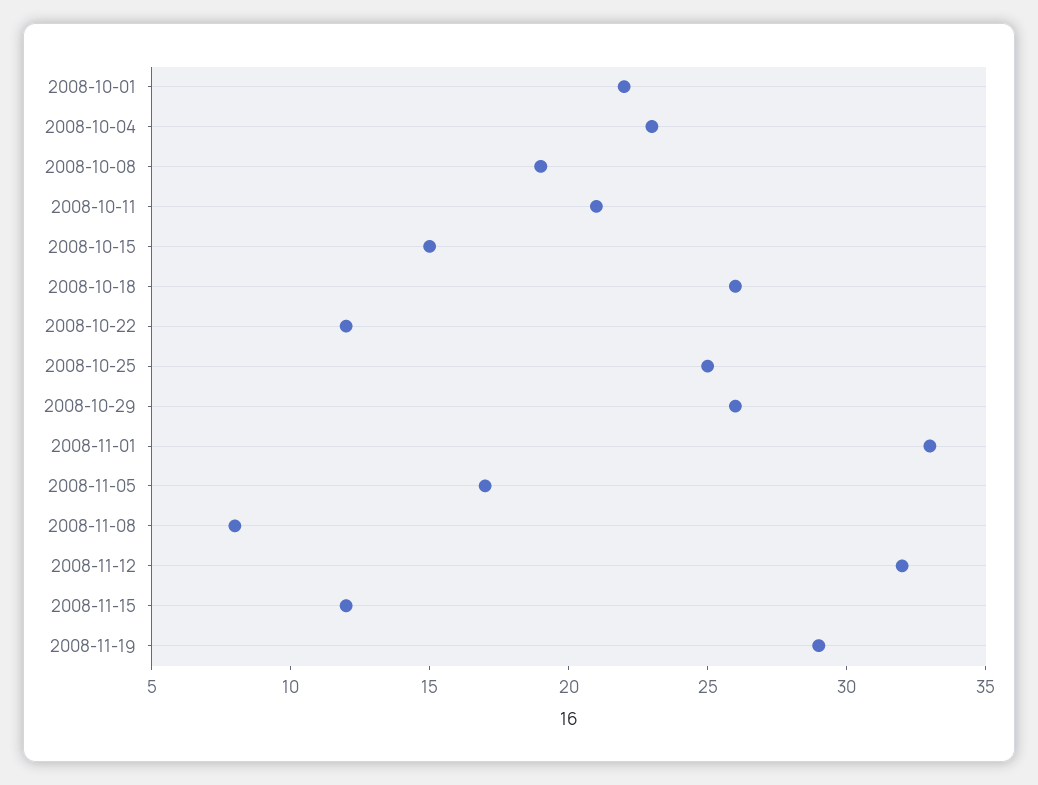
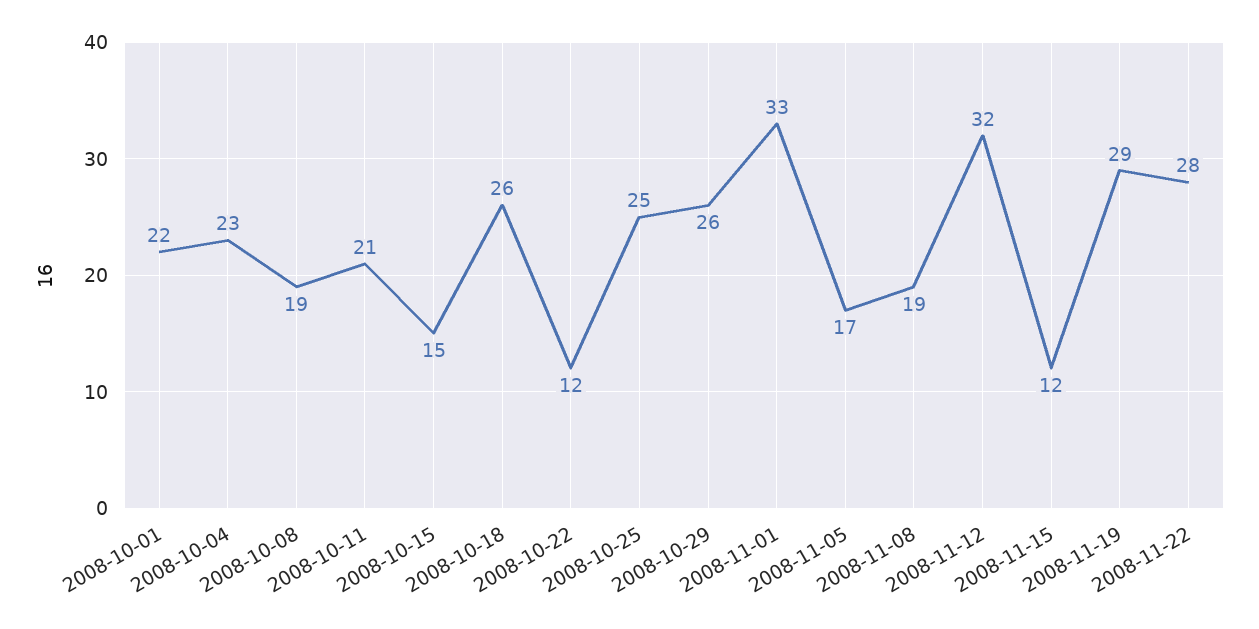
2008-11-08: 8 -> 19
2008-11-22: none -> 28

